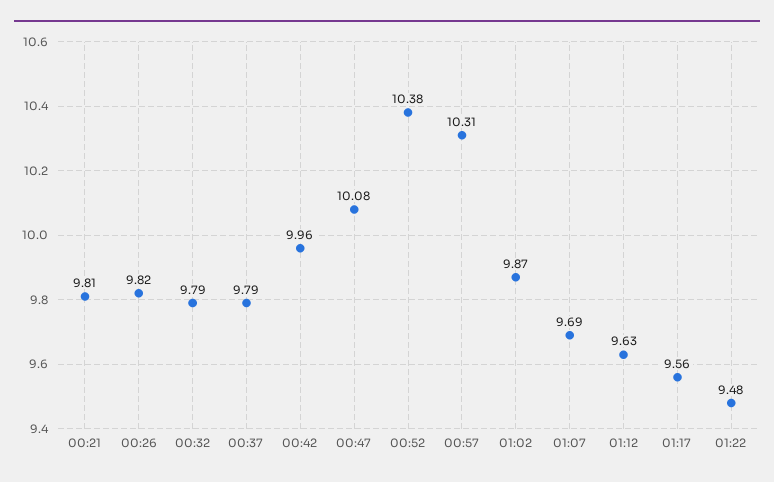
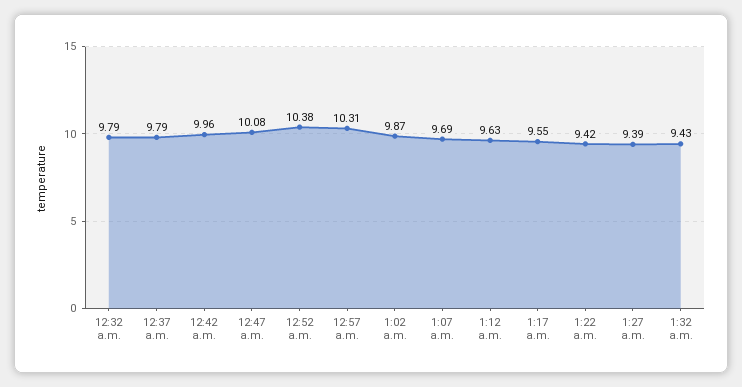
00:21: 9.81 -> none
00:26: 9.82 -> none
01:17: 9.56 -> 9.55
01:22: 9.48 -> 9.42
1:27 a.m.: none -> 9.39
1:32 a.m.: none -> 9.43

